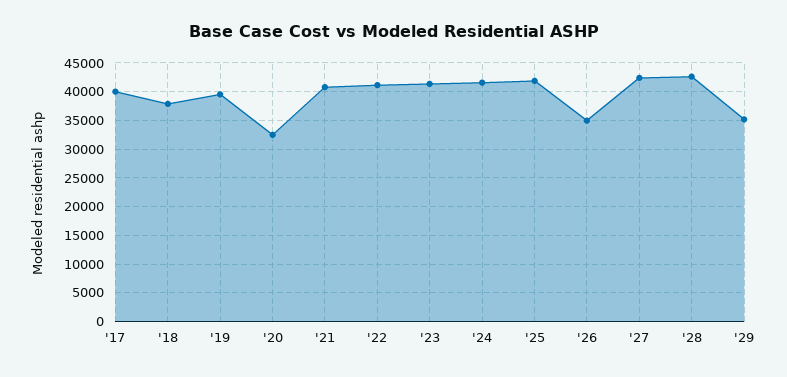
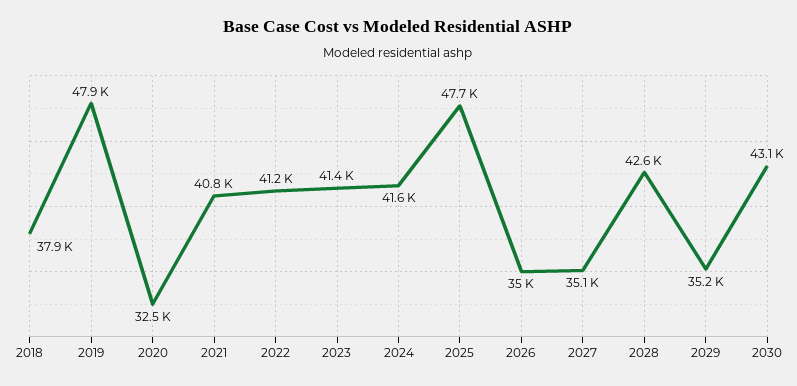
'17: 40000 -> none
'19: 40000 -> 47900
'25: 42500 -> 47700
'27: 42500 -> 35100
2030: none -> 43100

